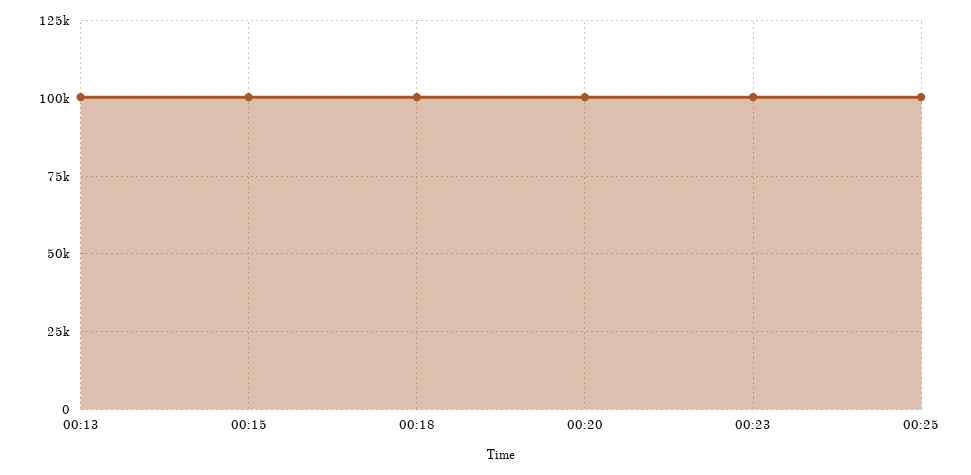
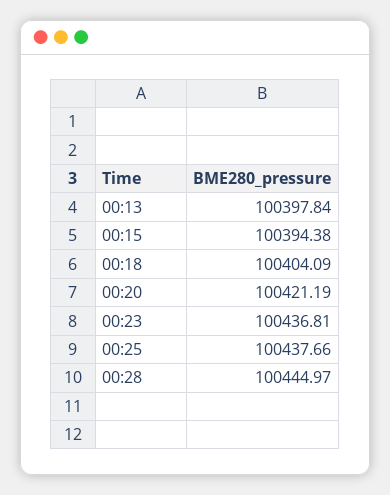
00:28: none -> 100444.97

